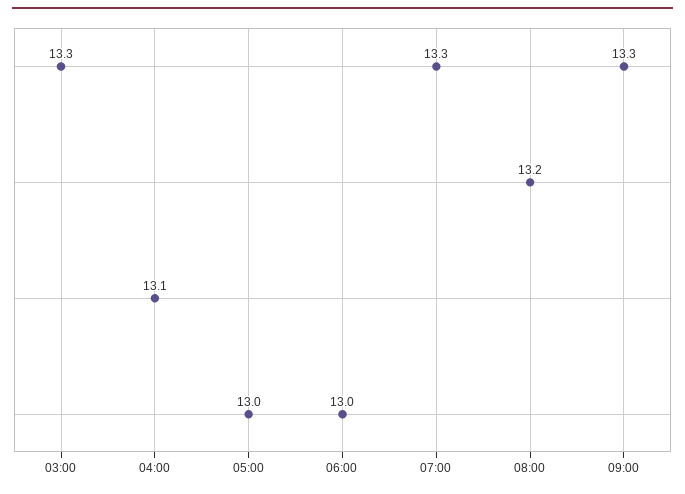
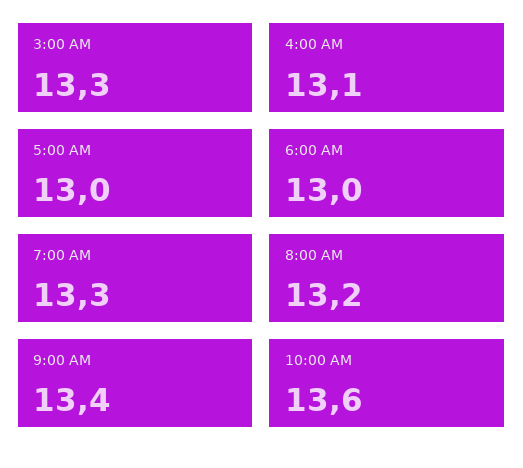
09:00: 13.3 -> 13.4
10:00 AM: none -> 13.6

